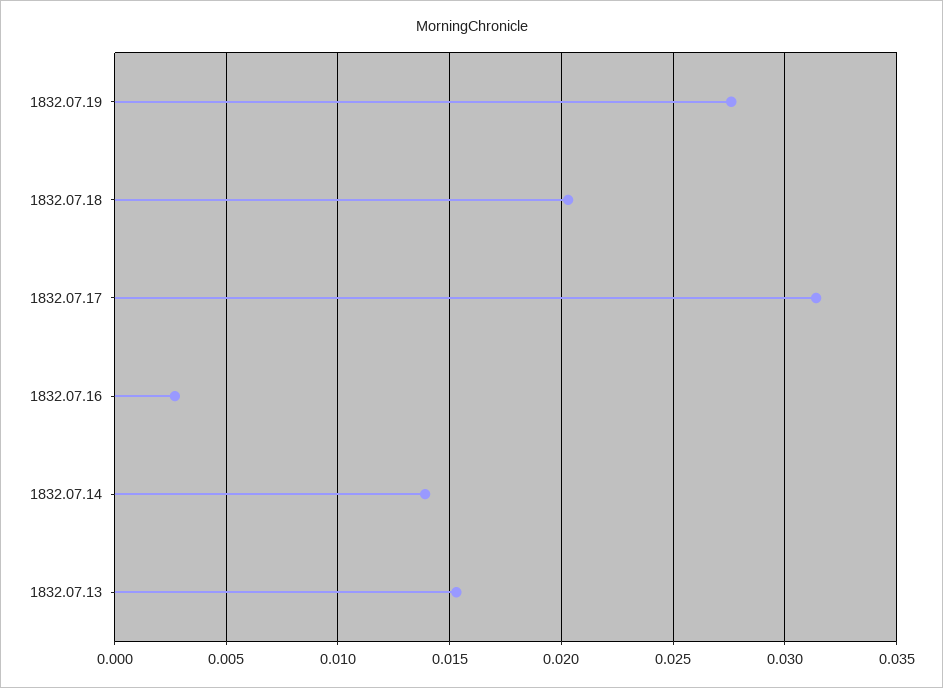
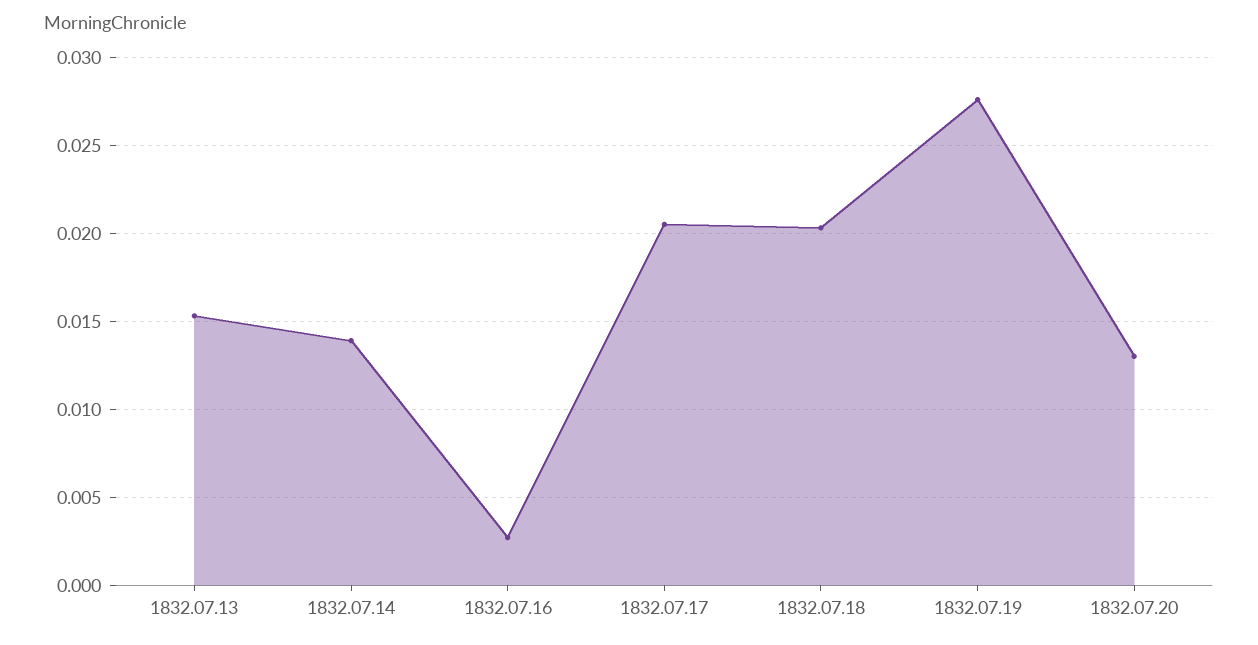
1832.07.17: 0.0315 -> 0.0205
1832.07.20: none -> 0.013

